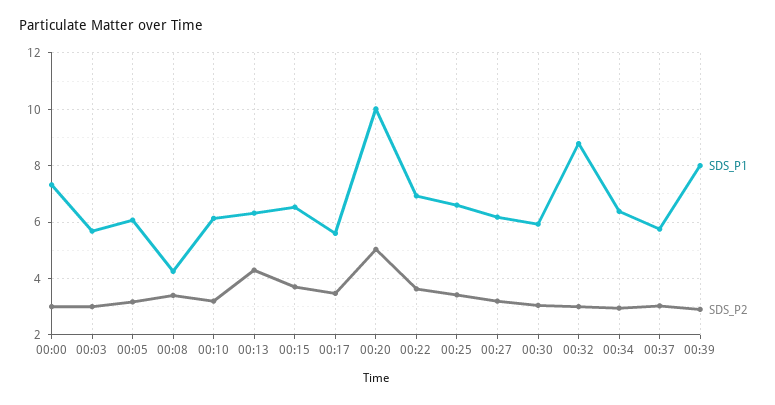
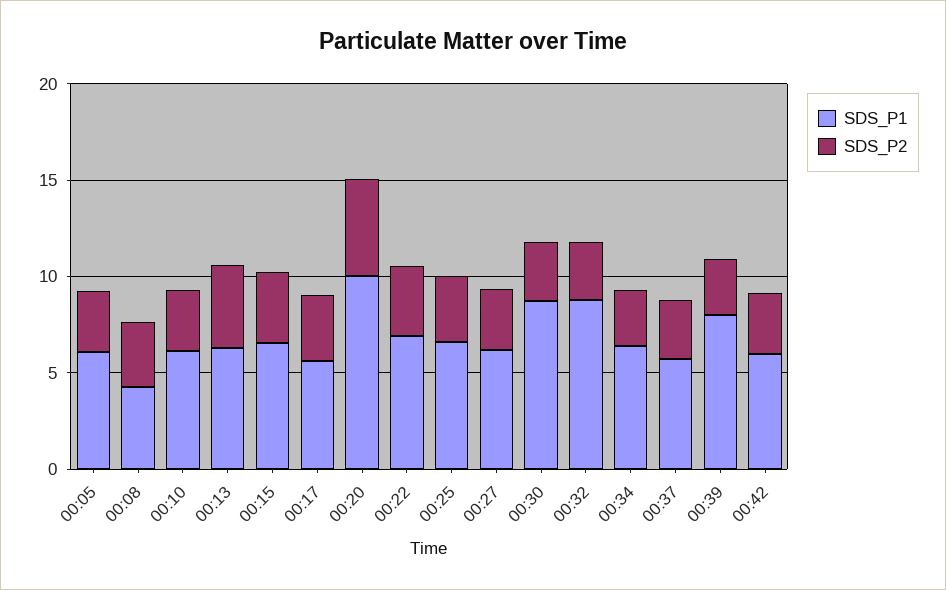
SDS_P1, 00:00: 7.25 -> none
SDS_P2, 00:00: 3 -> none
SDS_P1, 00:03: 5.75 -> none
SDS_P2, 00:03: 3 -> none
SDS_P1, 00:30: 6 -> 9
SDS_P1, 00:42: none -> 6
SDS_P2, 00:42: none -> 3

